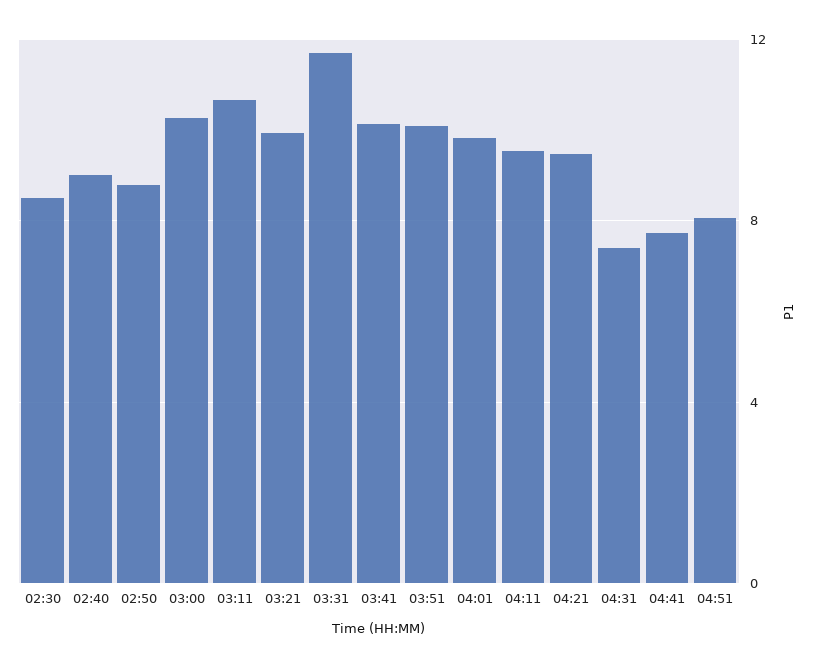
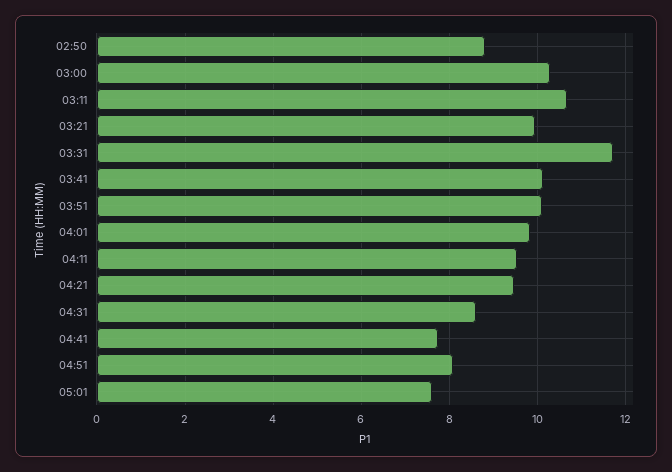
02:30: 8.5 -> none
02:40: 9 -> none
04:31: 7.5 -> 8.6
05:01: none -> 7.6

